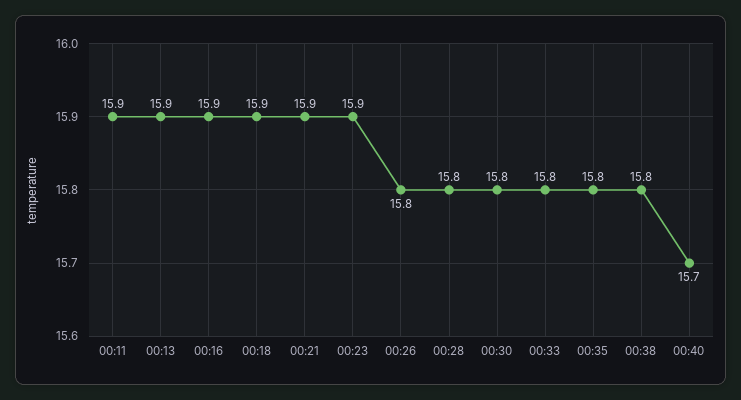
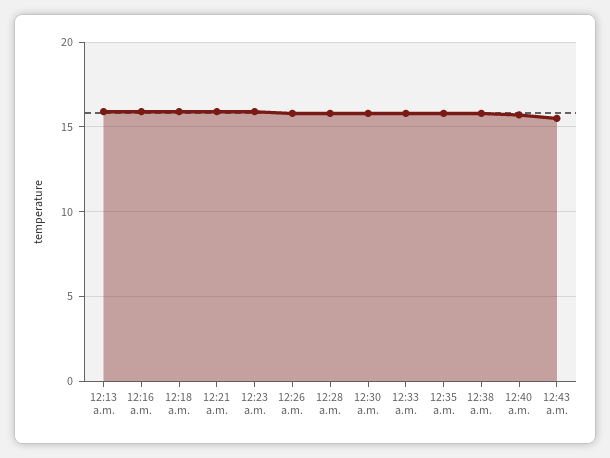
00:11: 15.9 -> none
12:43 a.m.: none -> 15.5

